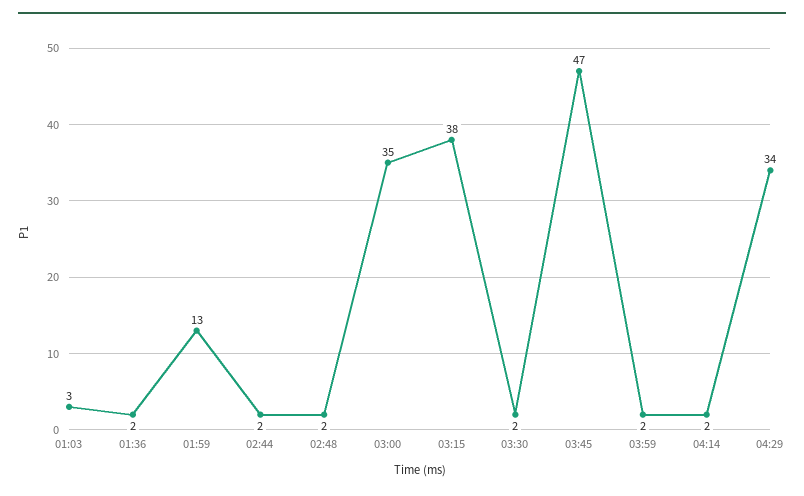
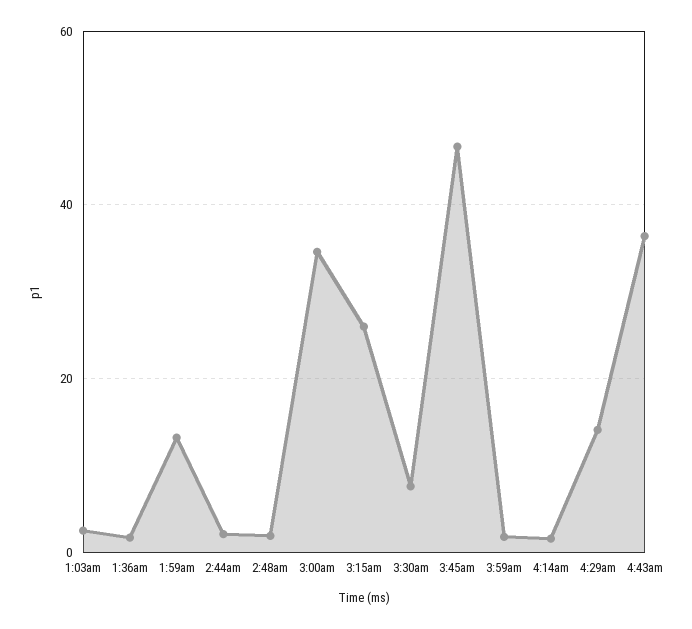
03:15: 38 -> 26
03:30: 2 -> 8
04:29: 34 -> 14
4:43am: none -> 36

